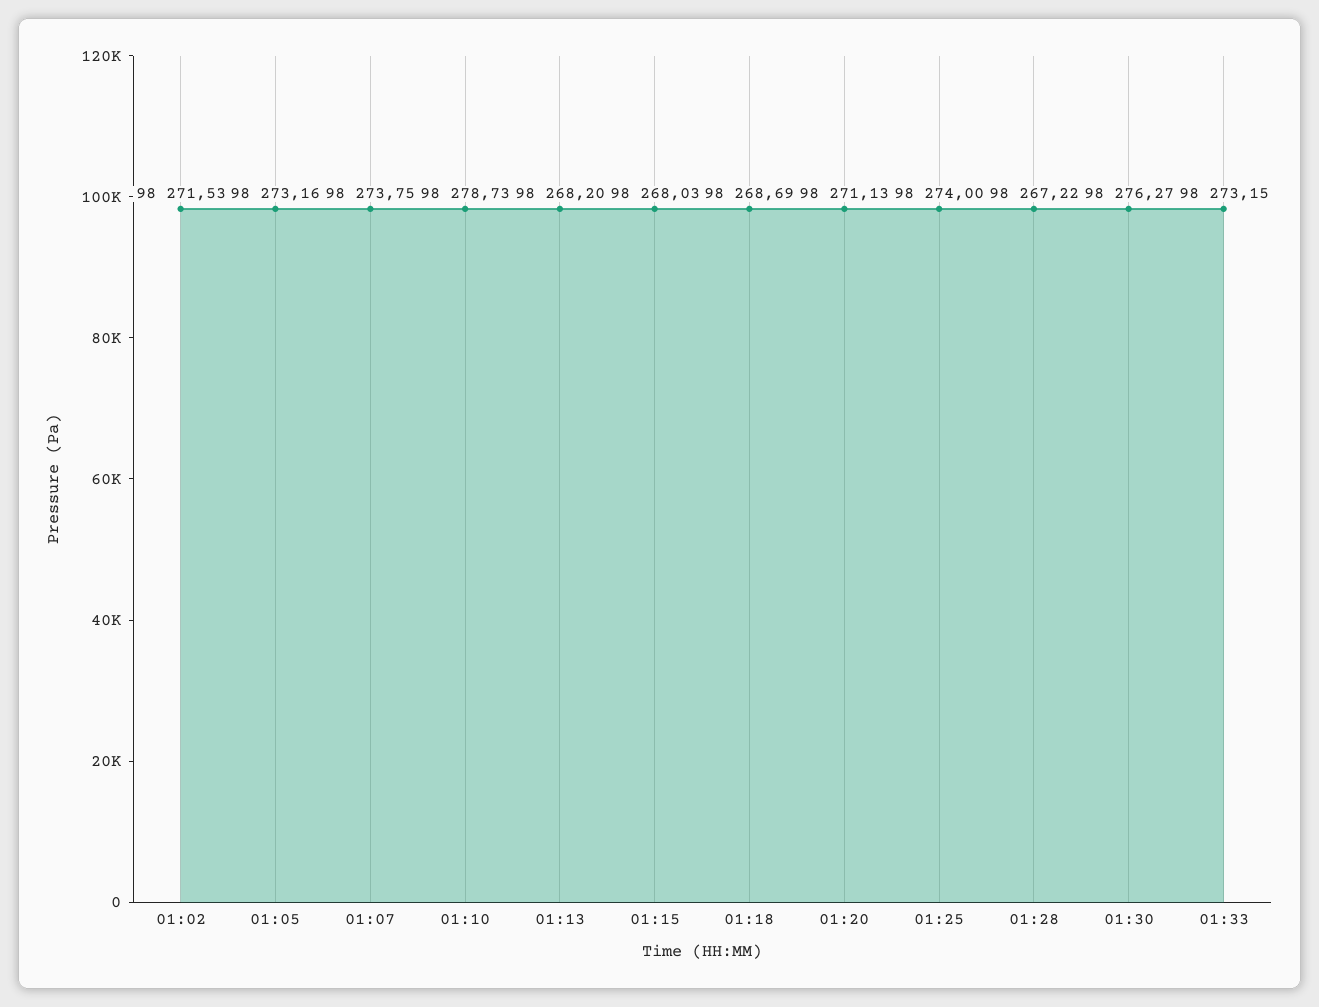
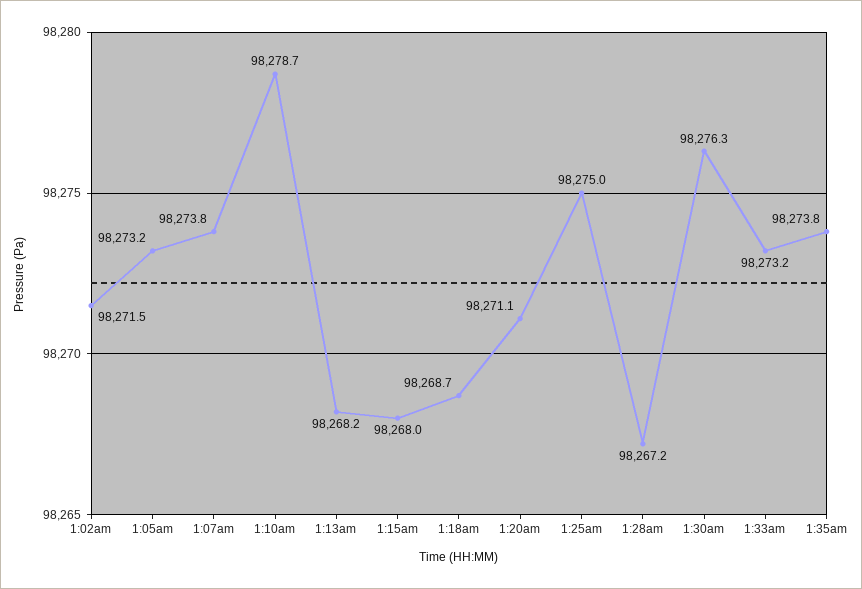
01:25: 98274 -> 98275
1:35am: none -> 98273.8

